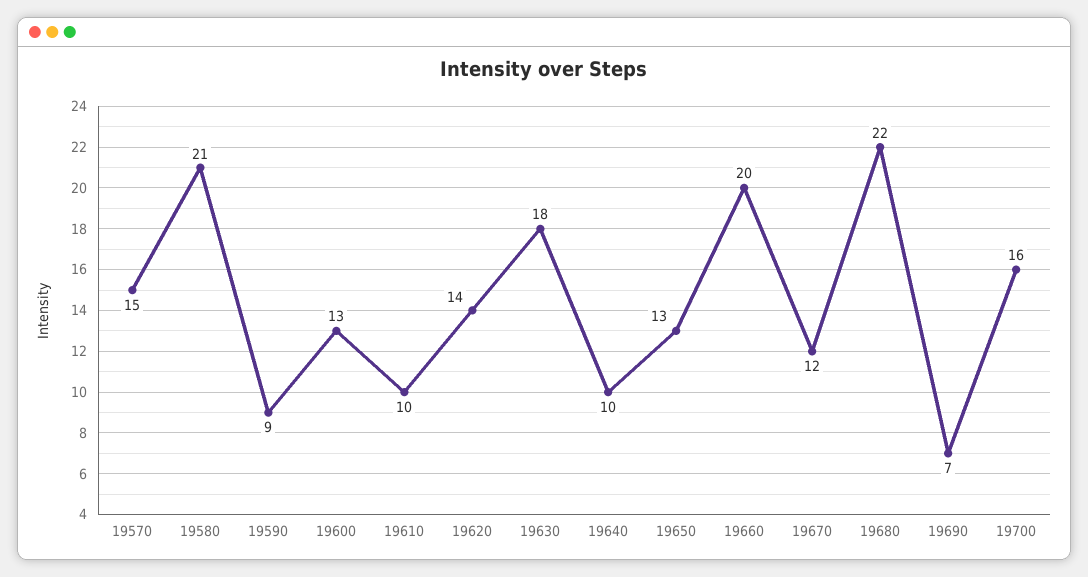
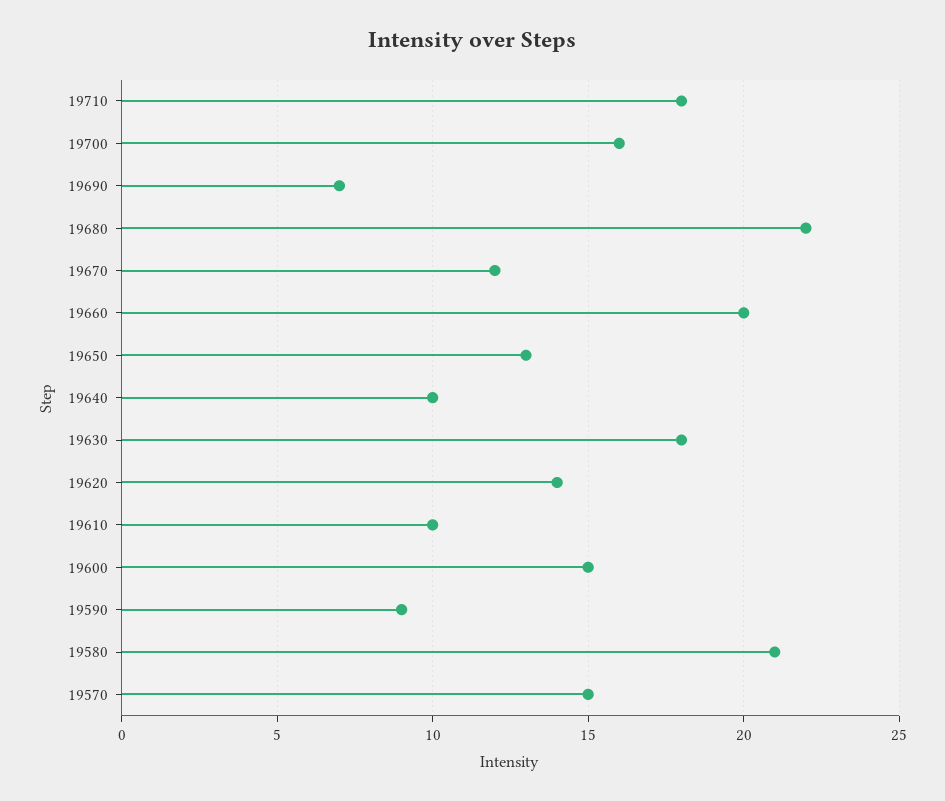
19600: 13 -> 15
19710: none -> 18

